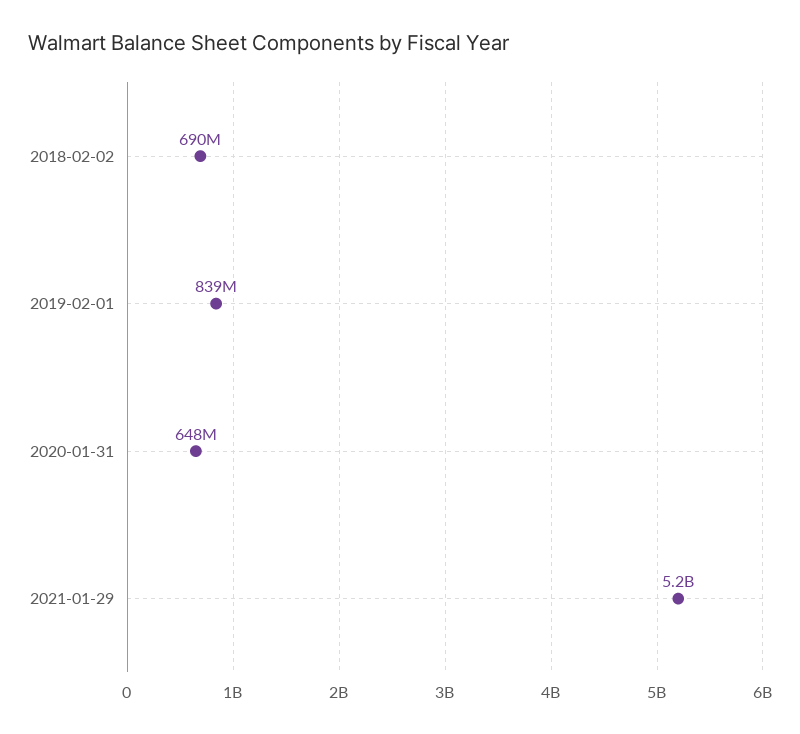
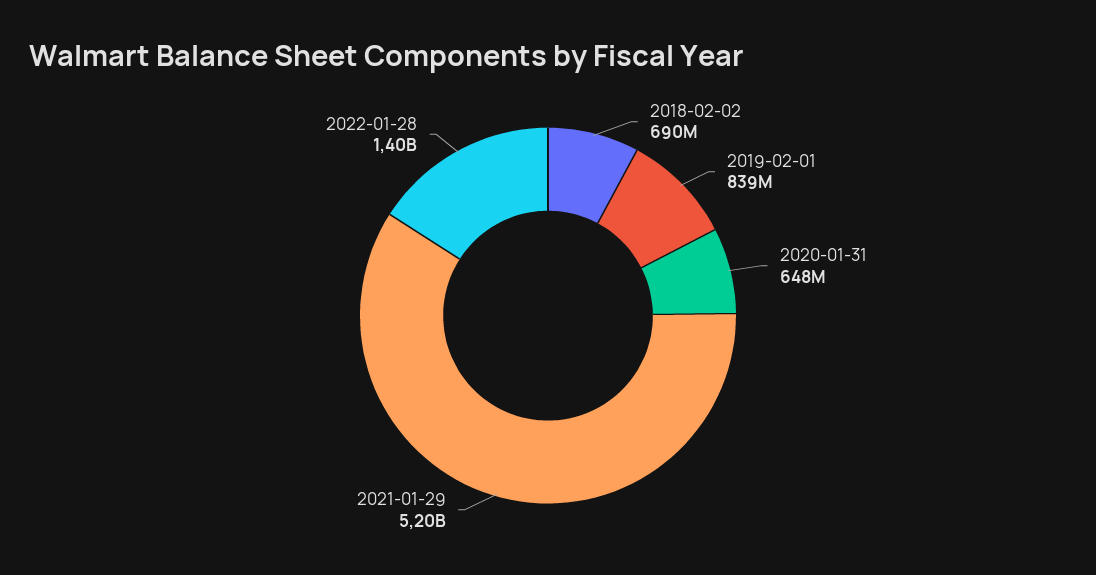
2022-01-28: none -> 1400000000

